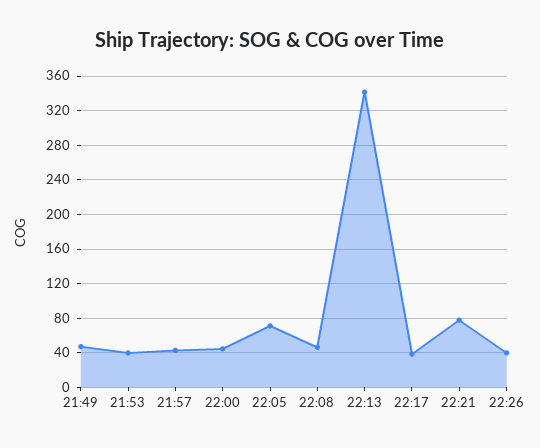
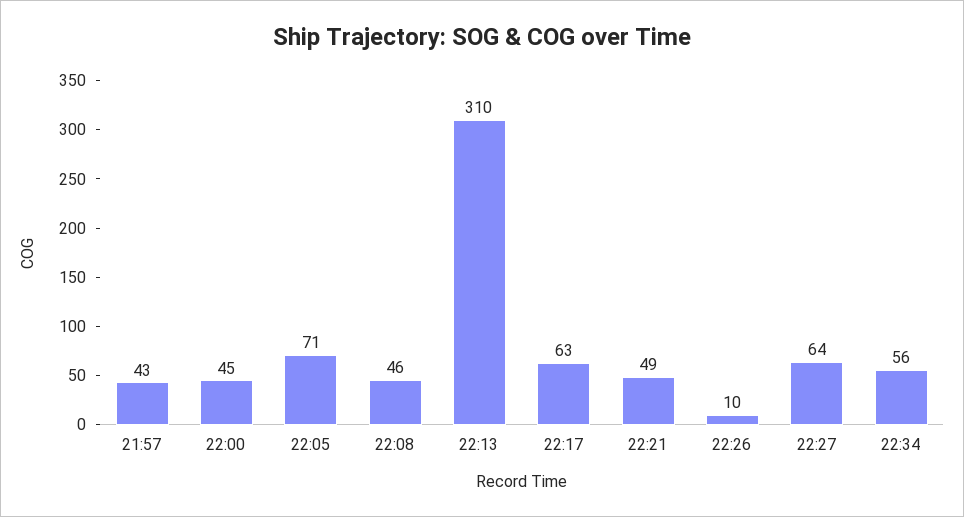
21:49: 50 -> none
21:53: 40 -> none
22:13: 340 -> 310
22:17: 40 -> 63
22:21: 80 -> 49
22:26: 40 -> 10
22:27: none -> 64
22:34: none -> 56

